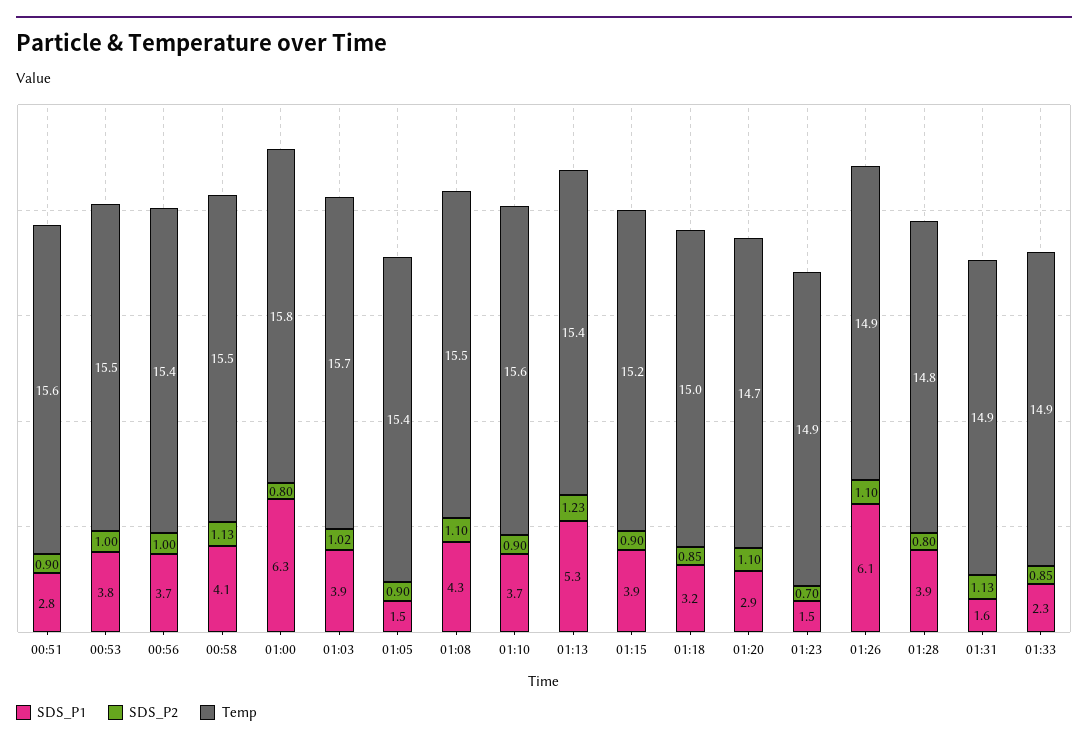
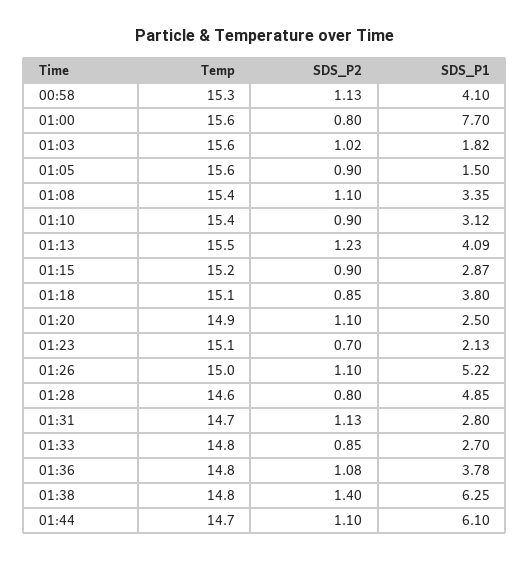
SDS_P1, 00:51: 2.8 -> none
SDS_P2, 00:51: 0.9 -> none
Temp, 00:51: 15.6 -> none
SDS_P1, 00:53: 3.8 -> none
SDS_P2, 00:53: 1 -> none
Temp, 00:53: 15.5 -> none
SDS_P1, 00:56: 3.7 -> none
SDS_P2, 00:56: 1 -> none
Temp, 00:56: 15.4 -> none
Temp, 00:58: 15.5 -> 15.3
SDS_P1, 01:00: 6.3 -> 7.7
Temp, 01:00: 15.8 -> 15.6
SDS_P1, 01:03: 3.9 -> 1.82
Temp, 01:03: 15.7 -> 15.6
Temp, 01:05: 15.4 -> 15.6
SDS_P1, 01:08: 4.3 -> 3.35
Temp, 01:08: 15.5 -> 15.4
SDS_P1, 01:10: 3.7 -> 3.12
Temp, 01:10: 15.6 -> 15.4
SDS_P1, 01:13: 5.3 -> 4.09
Temp, 01:13: 15.4 -> 15.5
SDS_P1, 01:15: 3.9 -> 2.87
SDS_P1, 01:18: 3.2 -> 3.8
Temp, 01:18: 15 -> 15.1
SDS_P1, 01:20: 2.9 -> 2.5
Temp, 01:20: 14.7 -> 14.9
SDS_P1, 01:23: 1.5 -> 2.13
Temp, 01:23: 14.9 -> 15.1
SDS_P1, 01:26: 6.1 -> 5.22
Temp, 01:26: 14.9 -> 15
SDS_P1, 01:28: 3.9 -> 4.85
Temp, 01:28: 14.8 -> 14.6
SDS_P1, 01:31: 1.6 -> 2.8
Temp, 01:31: 14.9 -> 14.7
SDS_P1, 01:33: 2.3 -> 2.7
Temp, 01:33: 14.9 -> 14.8
Temp, 01:36: none -> 14.8
SDS_P2, 01:36: none -> 1.08
SDS_P1, 01:36: none -> 3.78
Temp, 01:38: none -> 14.8
SDS_P2, 01:38: none -> 1.4
SDS_P1, 01:38: none -> 6.25
Temp, 01:44: none -> 14.7
SDS_P2, 01:44: none -> 1.1
SDS_P1, 01:44: none -> 6.1

